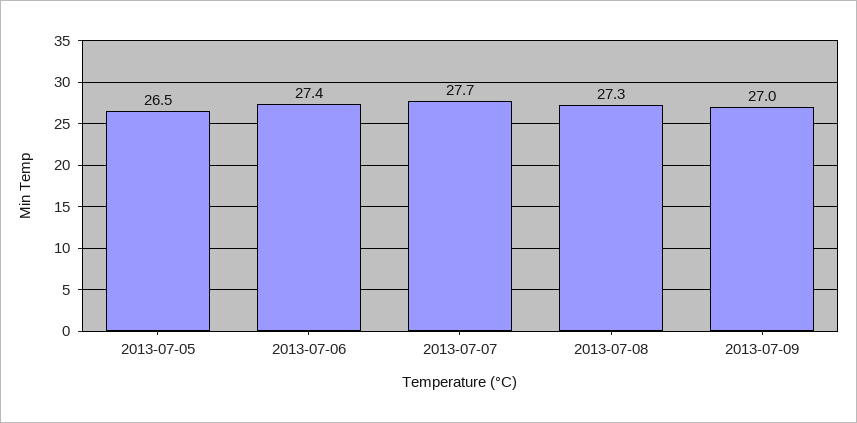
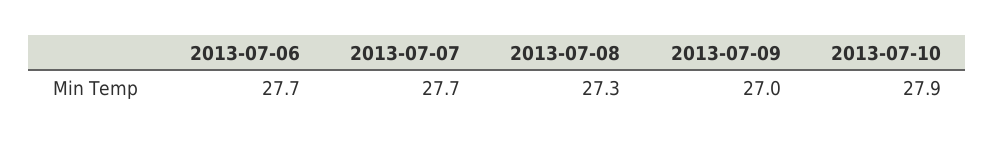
2013-07-05: 26.5 -> none
2013-07-06: 27.4 -> 27.7
2013-07-10: none -> 27.9

